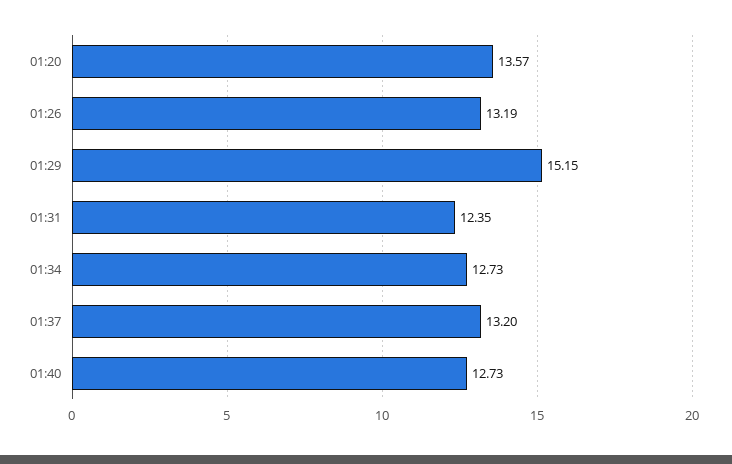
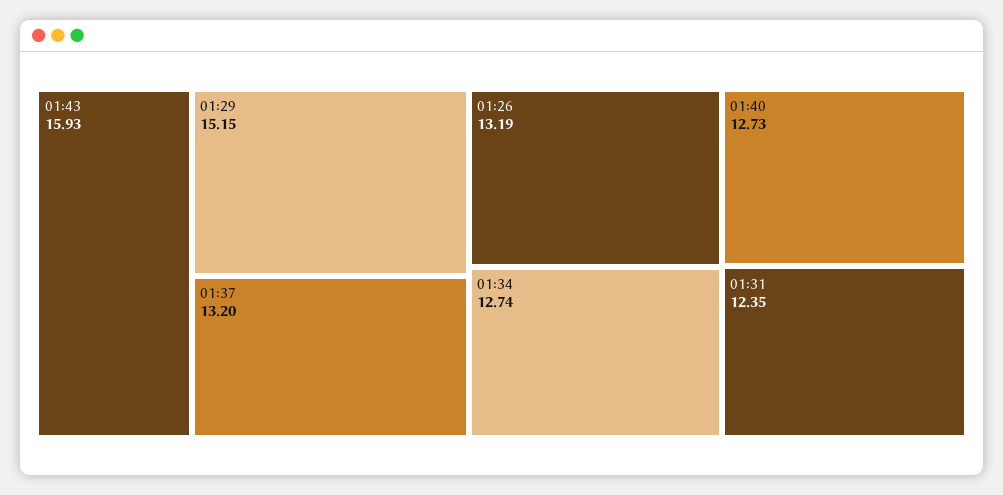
01:20: 13.57 -> none
01:34: 12.73 -> 12.74
01:43: none -> 15.93

